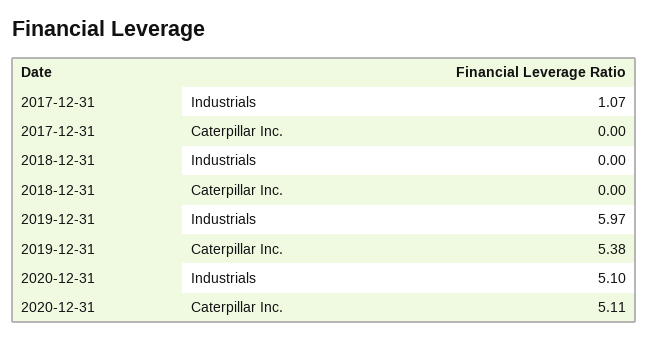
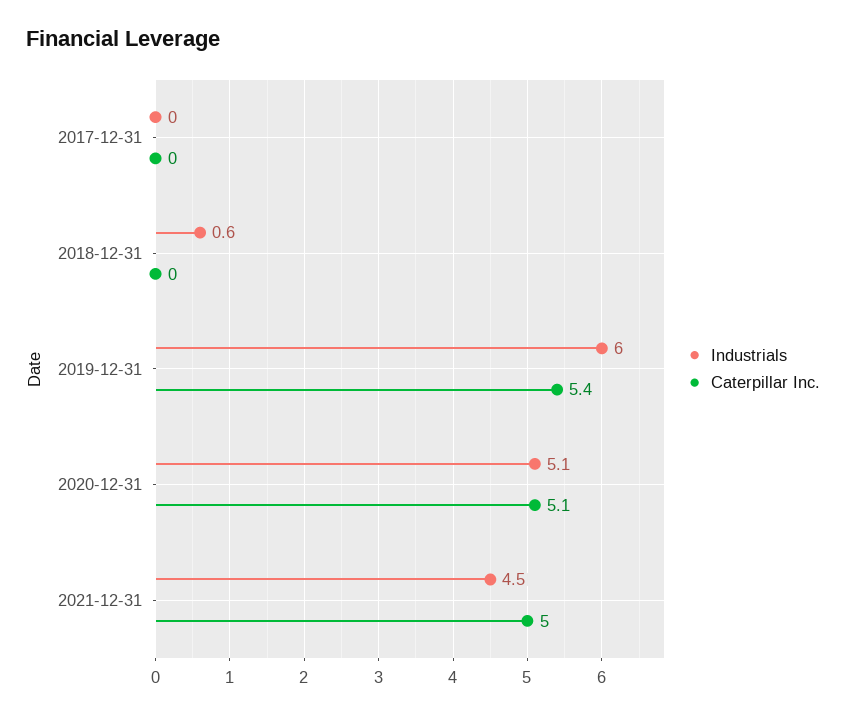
Industrials, 2017-12-31: 1.07 -> 0
Industrials, 2018-12-31: 0 -> 0.6
Industrials, 2021-12-31: none -> 4.5
Caterpillar Inc., 2021-12-31: none -> 5

